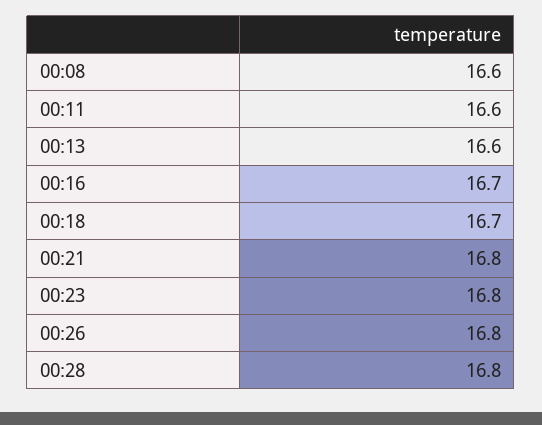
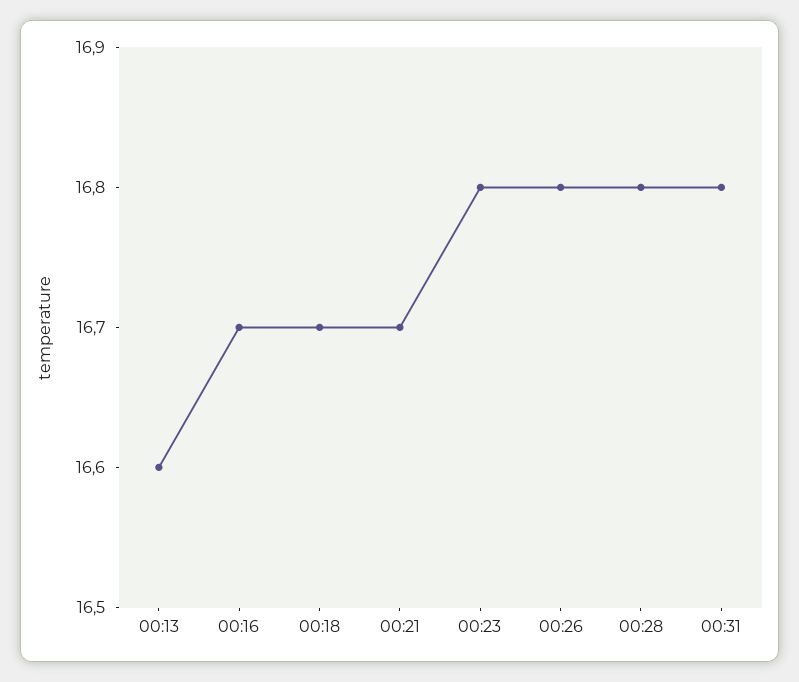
00:08: 16.6 -> none
00:11: 16.6 -> none
00:21: 16.8 -> 16.7
00:31: none -> 16.8

